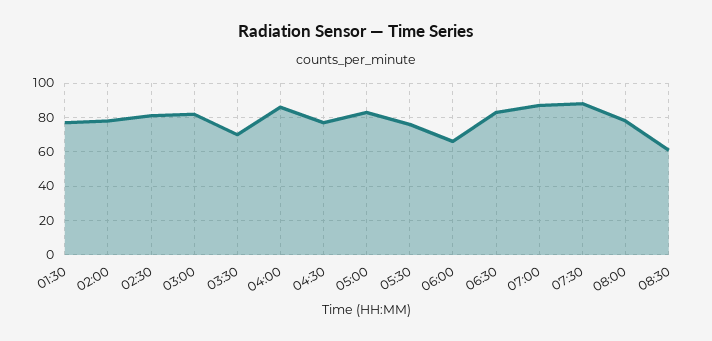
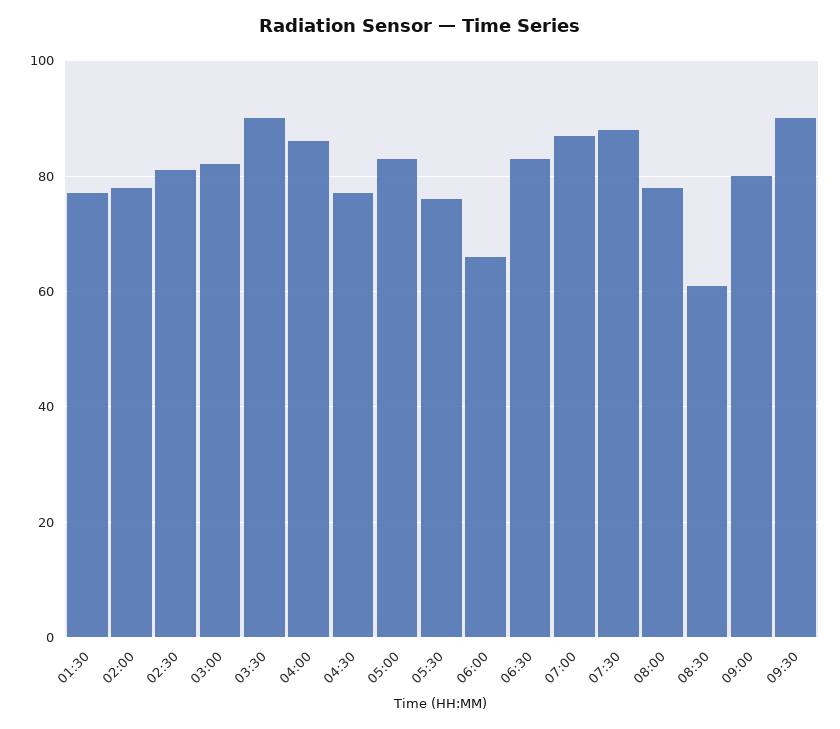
03:30: 70 -> 90
09:00: none -> 80
09:30: none -> 90

